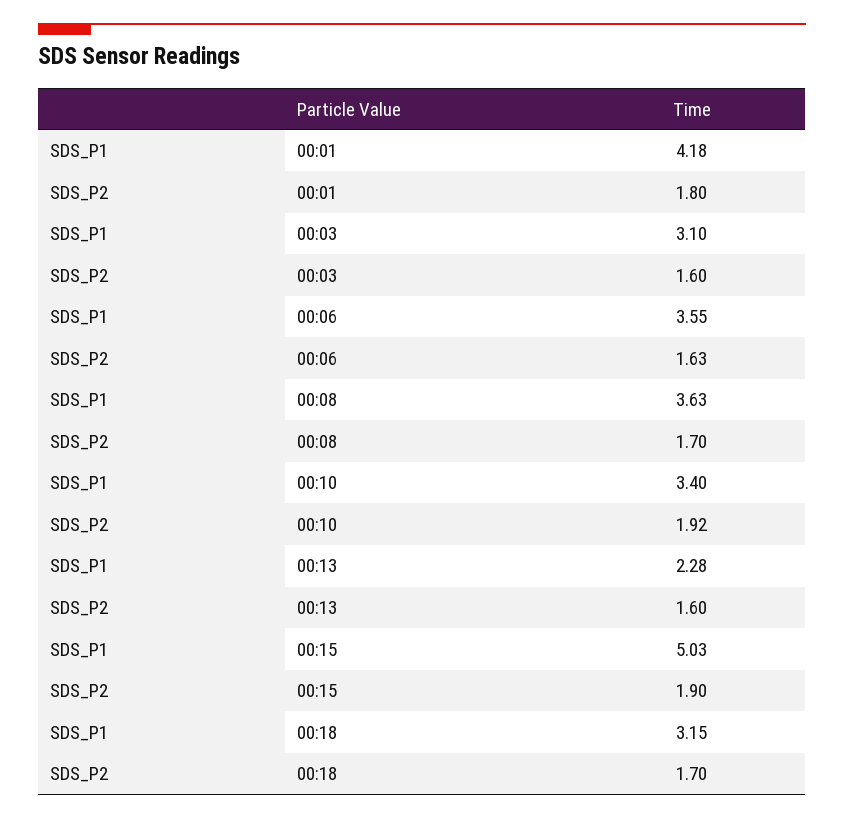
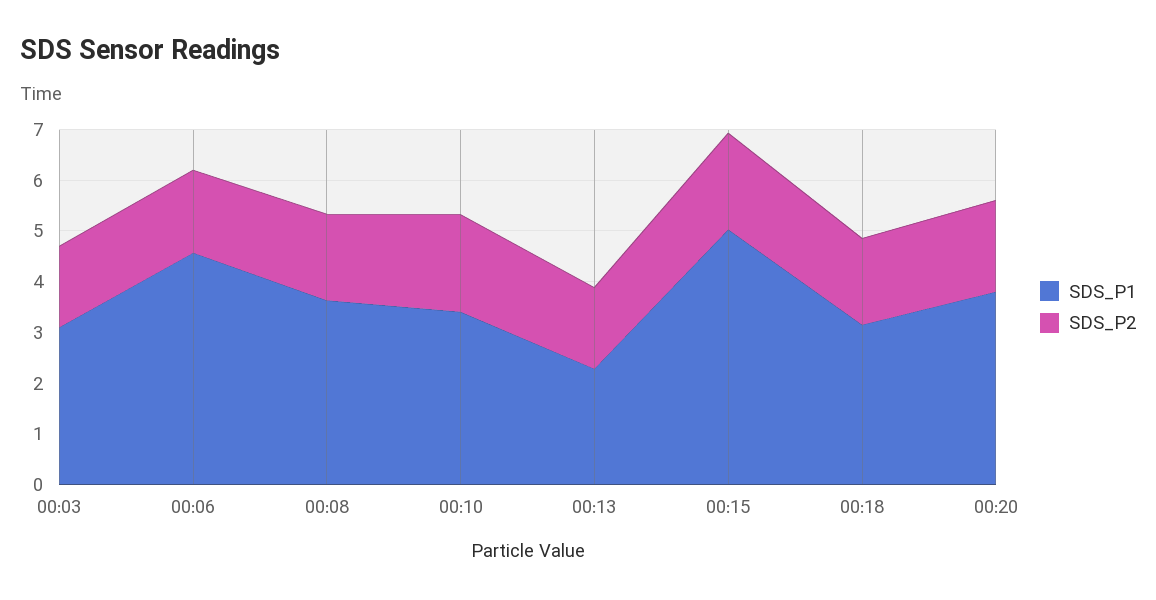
SDS_P1, 00:01: 4.18 -> none
SDS_P2, 00:01: 1.8 -> none
SDS_P1, 00:06: 3.55 -> 4.6
SDS_P1, 00:20: none -> 3.8
SDS_P2, 00:20: none -> 1.8

